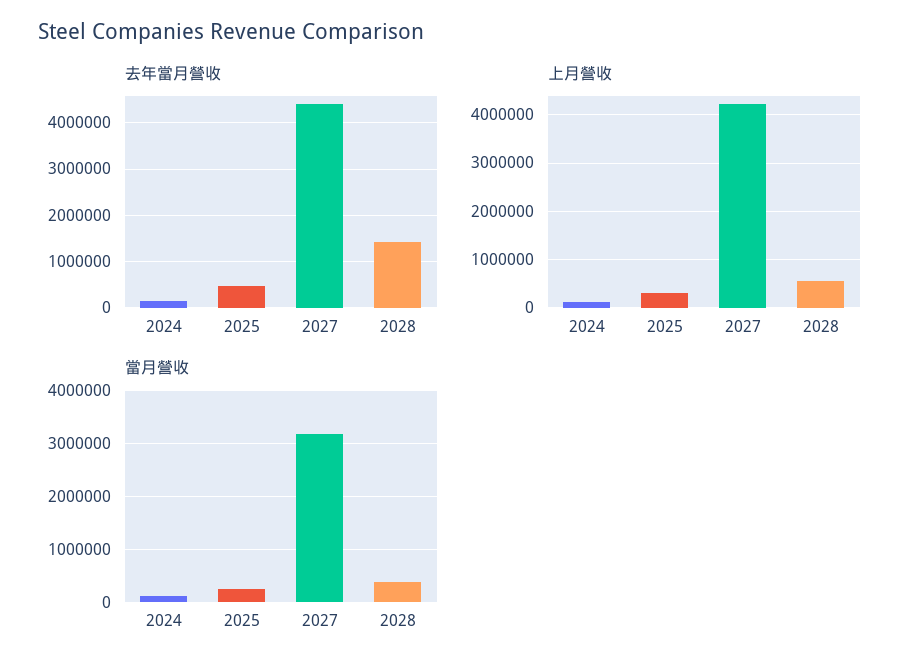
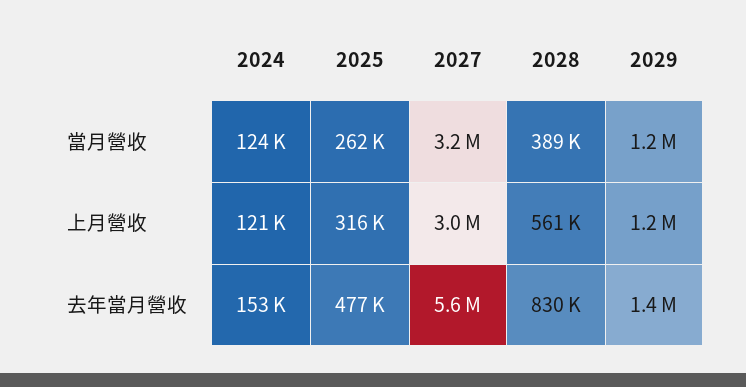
去年當月營收, 2027: 4400000 -> 5600000
去年當月營收, 2028: 1400000 -> 830000
上月營收, 2027: 4200000 -> 3000000
當月營收, 2029: none -> 1200000
上月營收, 2029: none -> 1200000
去年當月營收, 2029: none -> 1400000

